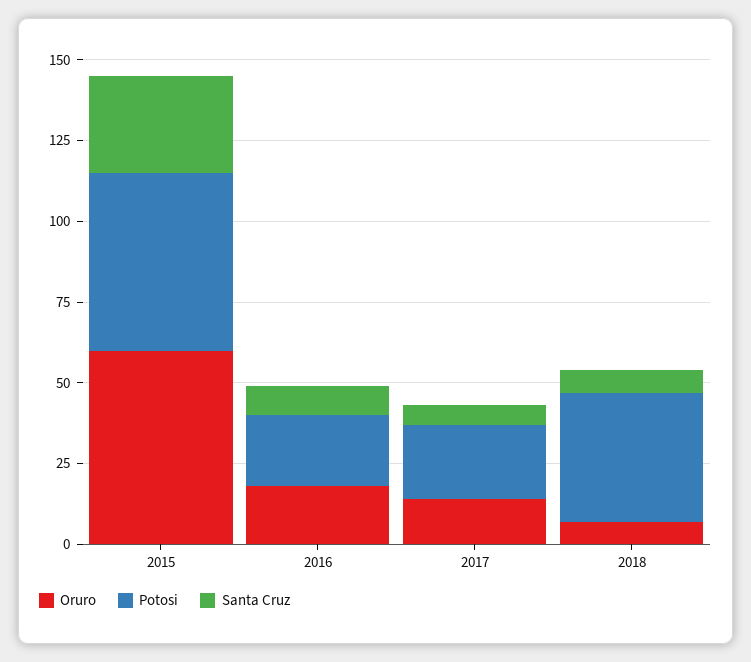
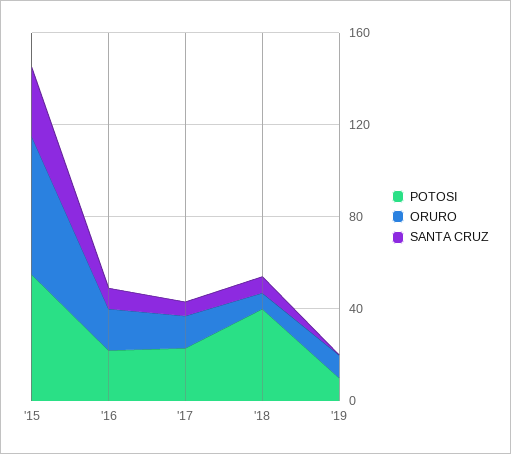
Potosi, '19: none -> 10
Oruro, '19: none -> 10
Santa Cruz, '19: none -> 0

